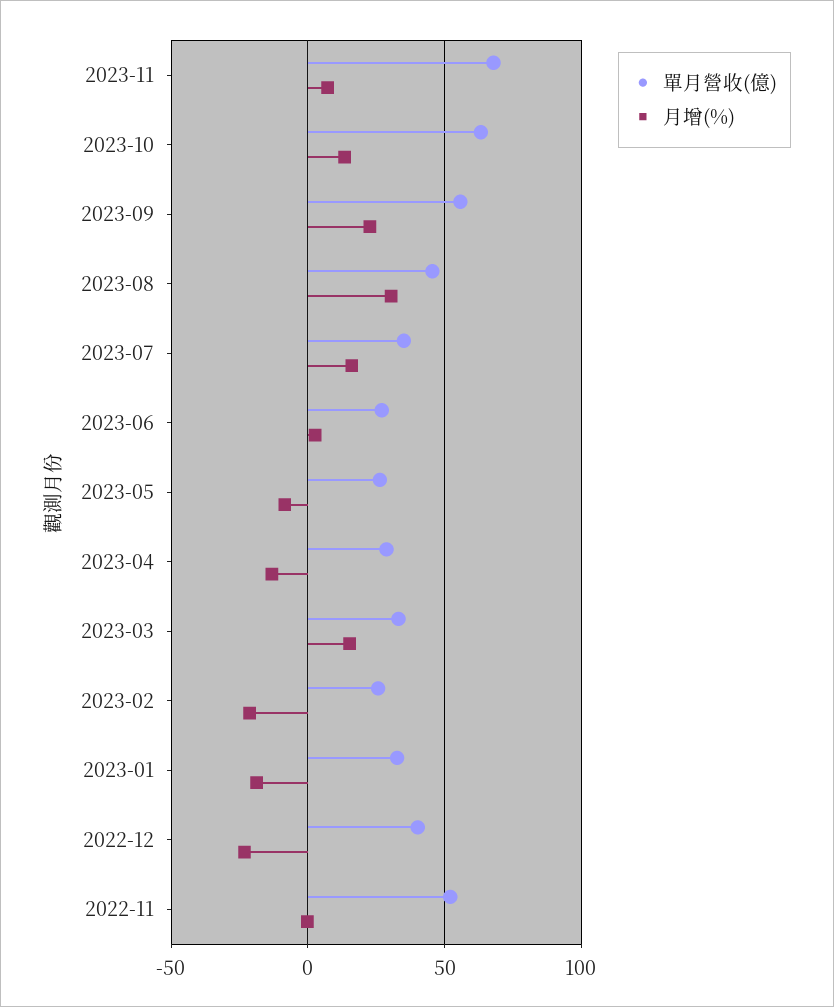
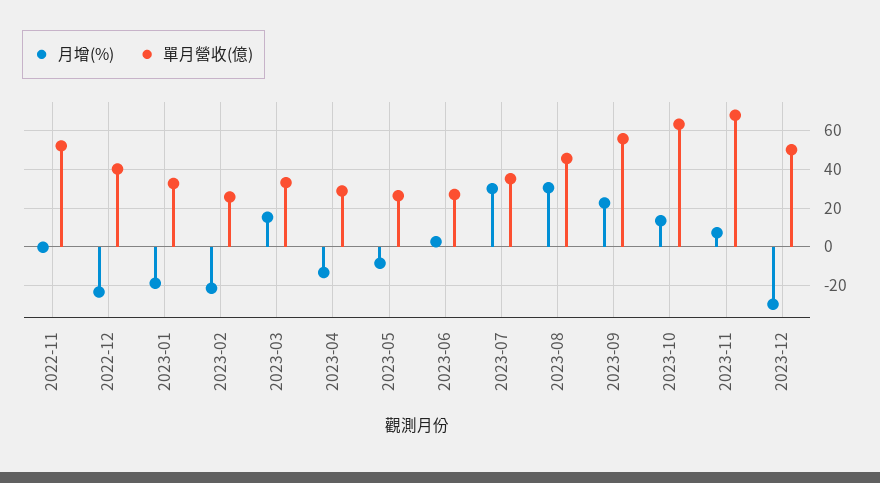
月增(%), 2023-07: 15 -> 30
月增(%), 2023-12: none -> -30
單月營收(億), 2023-12: none -> 50

